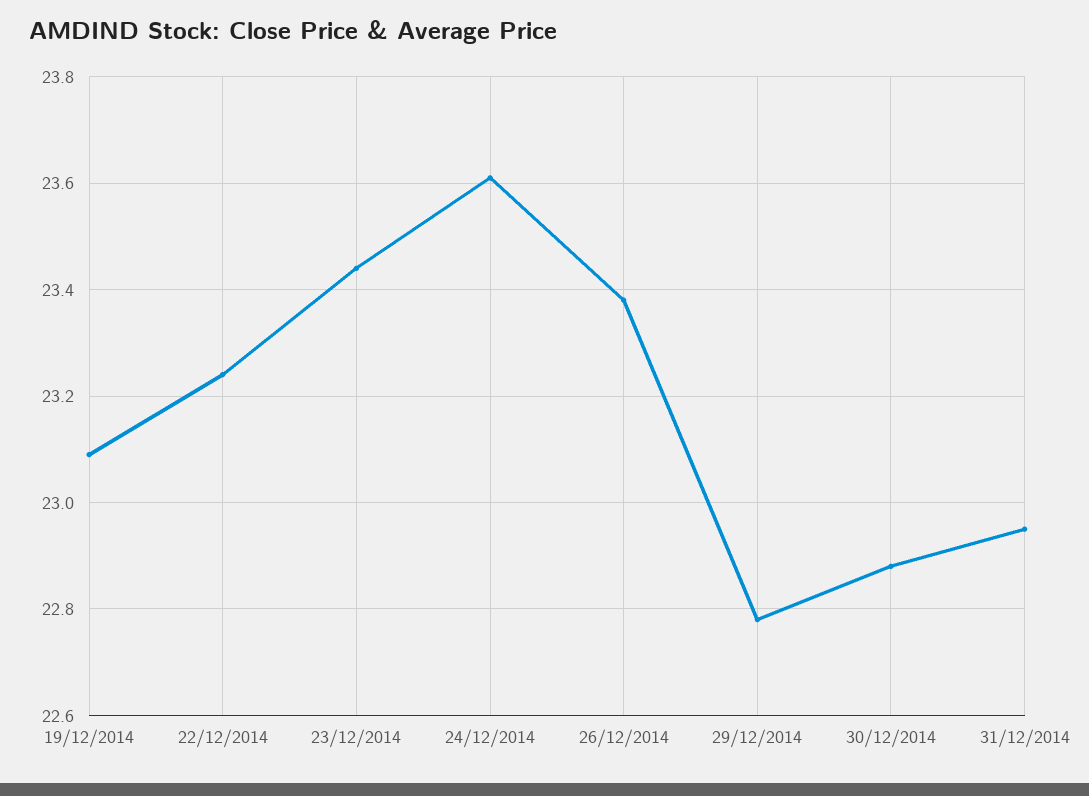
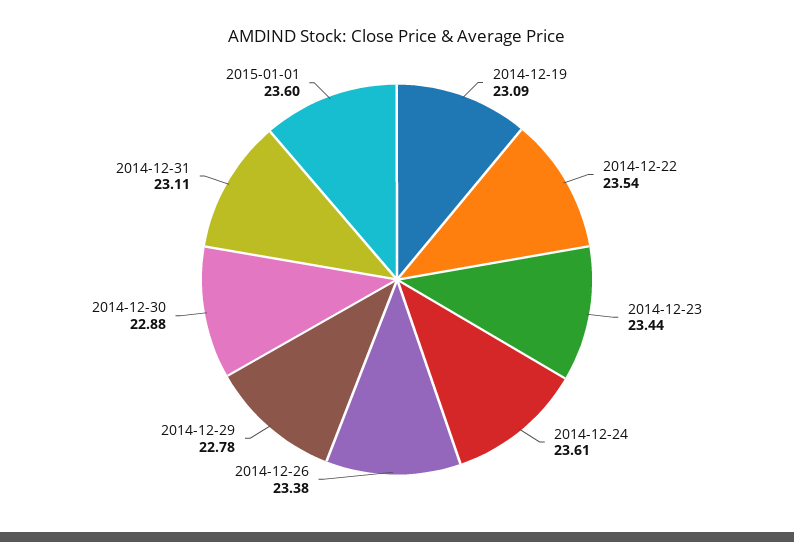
22/12/2014: 23.25 -> 23.54
31/12/2014: 22.95 -> 23.11
2015-01-01: none -> 23.6

